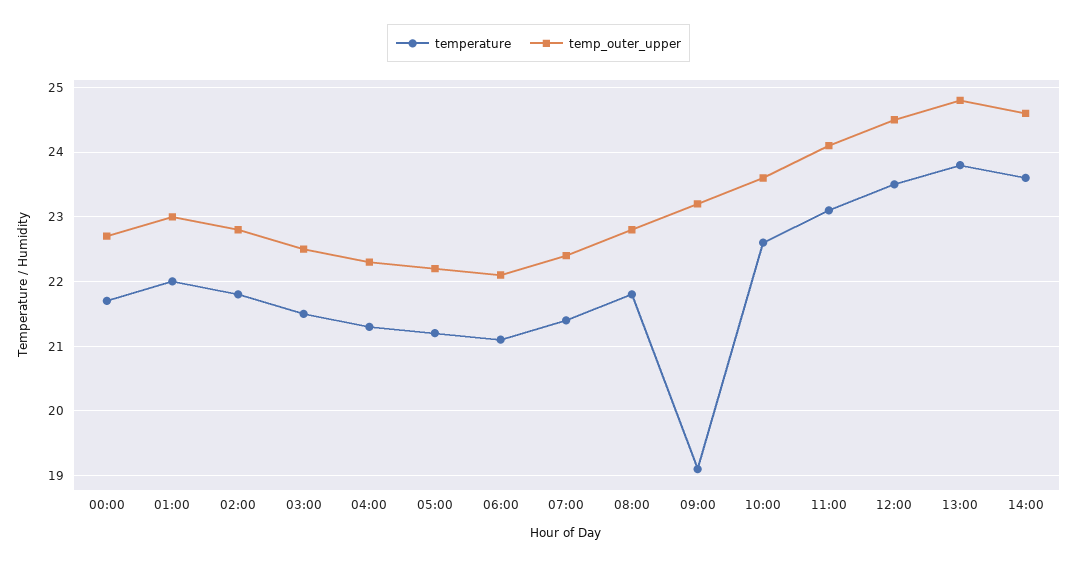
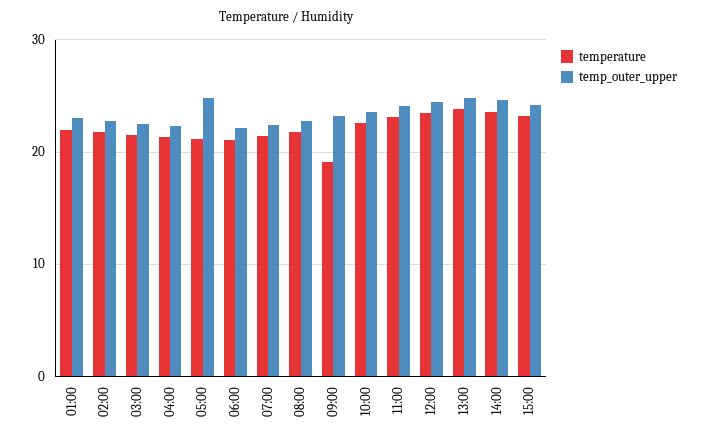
temperature, 00:00: 21.7 -> none
temp_outer_upper, 00:00: 22.7 -> none
temp_outer_upper, 05:00: 22.2 -> 25
temperature, 15:00: none -> 23
temp_outer_upper, 15:00: none -> 24

